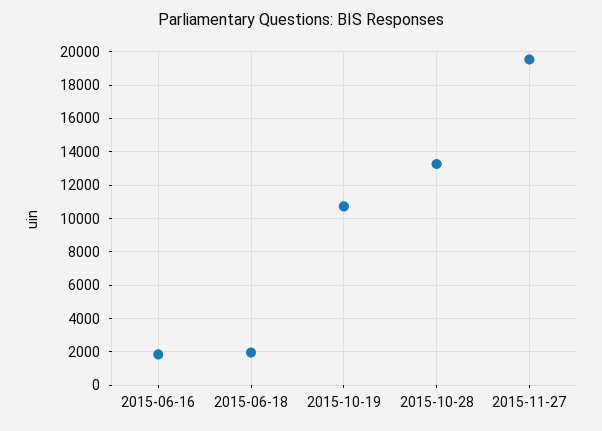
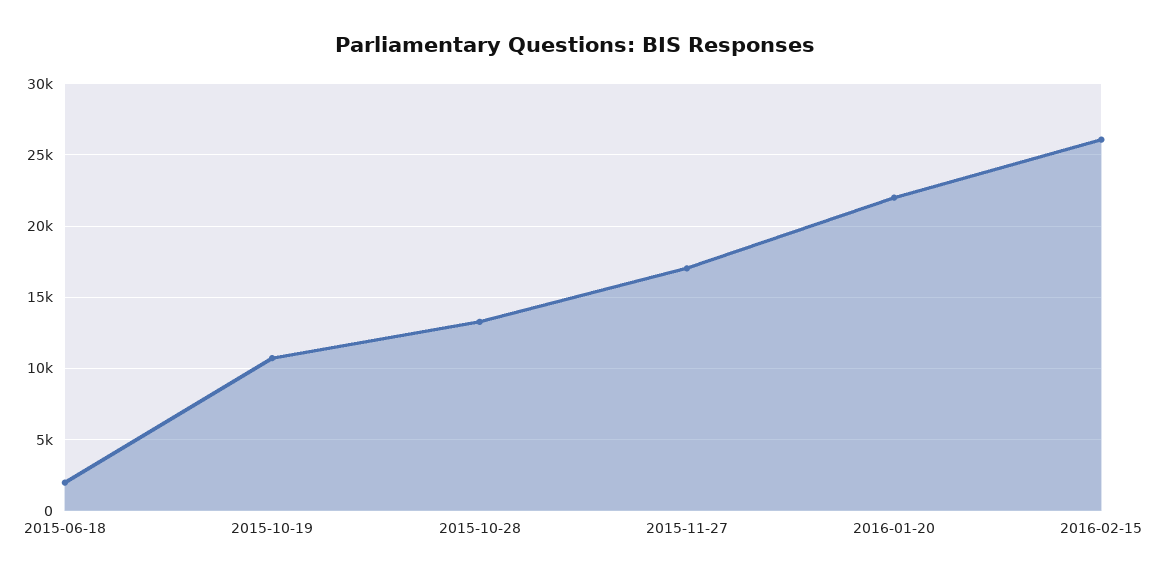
2015-06-16: 2000 -> none
2015-11-27: 19500 -> 17000
2016-01-20: none -> 22000
2016-02-15: none -> 26000

